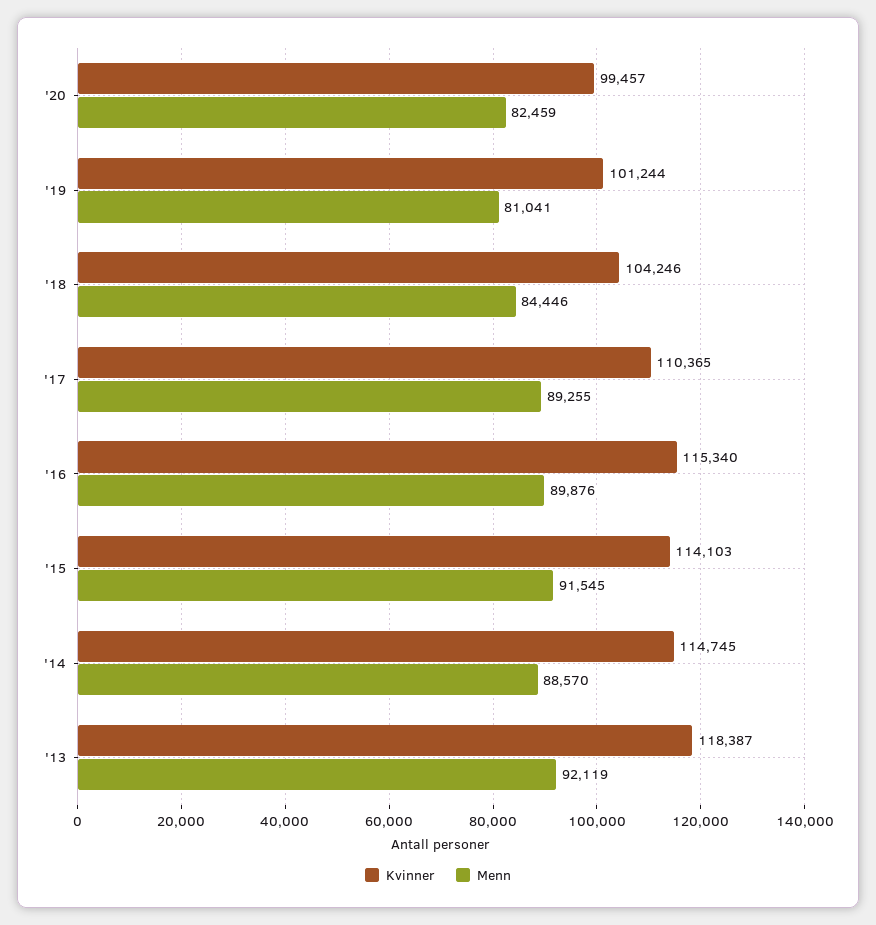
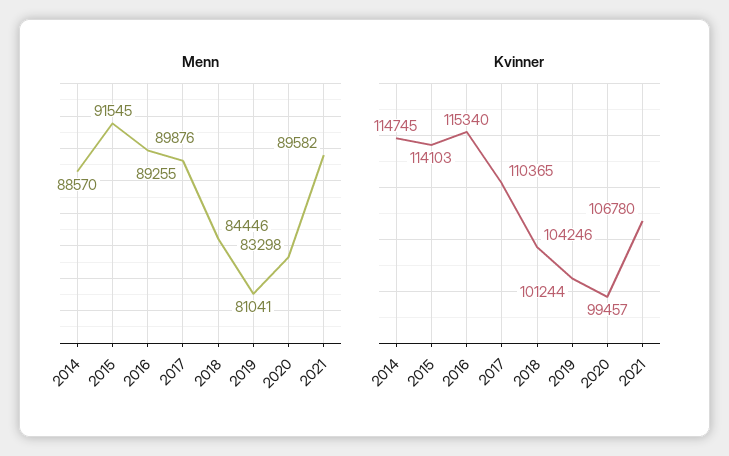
Menn, '20: 82459 -> 83298
Kvinner, '13: 118387 -> none
Menn, '13: 92119 -> none
Menn, 2021: none -> 89582
Kvinner, 2021: none -> 106780

